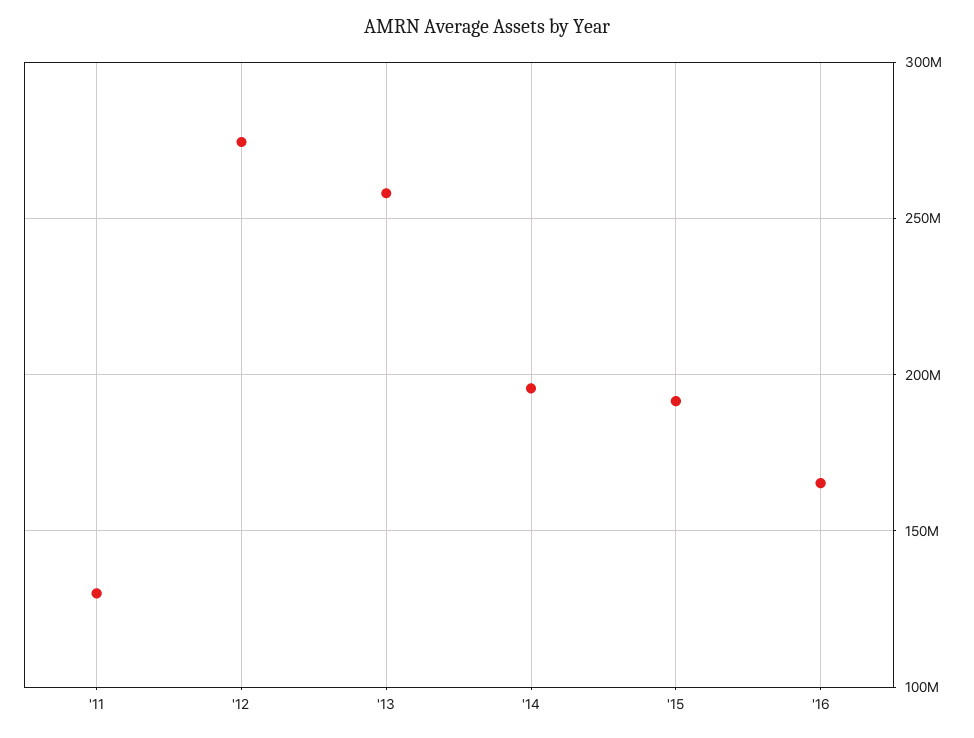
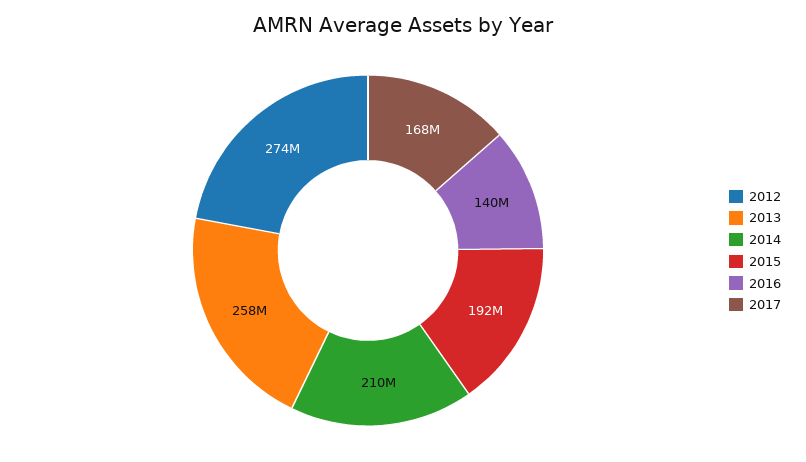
'11: 130000000 -> none
'14: 195000000 -> 210000000
'16: 165000000 -> 140000000
2017: none -> 168000000

